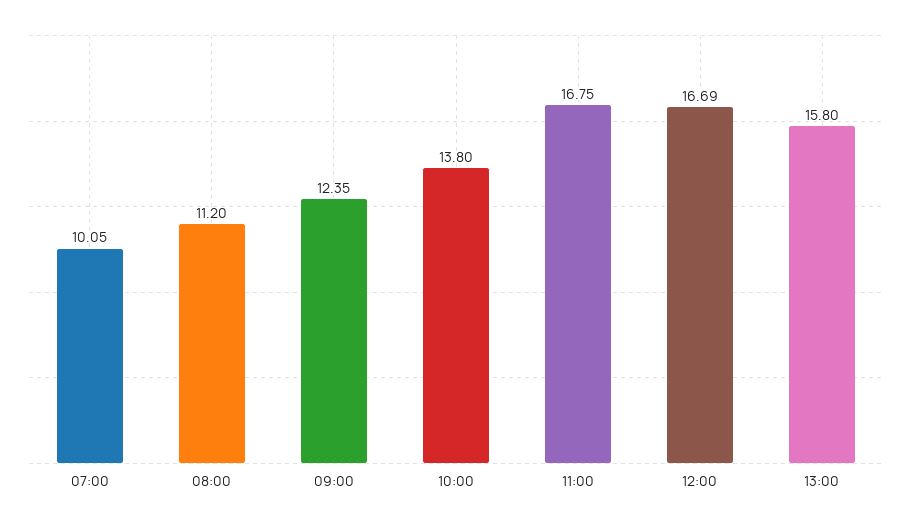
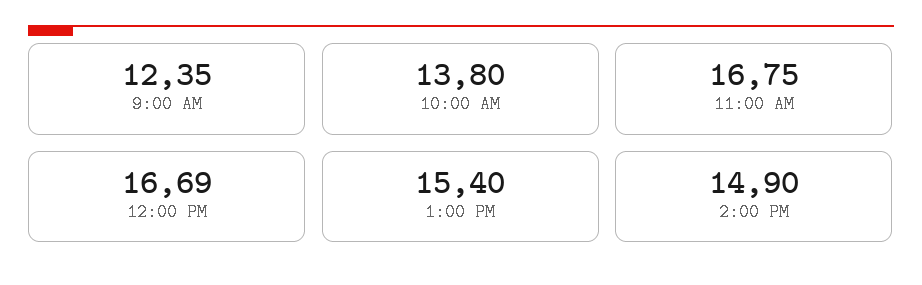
07:00: 10.05 -> none
08:00: 11.2 -> none
13:00: 15.8 -> 15.4
2:00 PM: none -> 14.9

